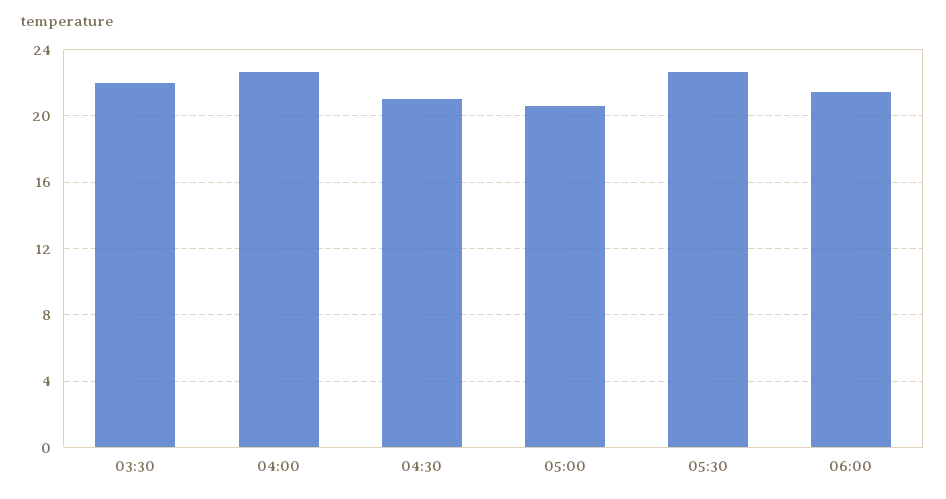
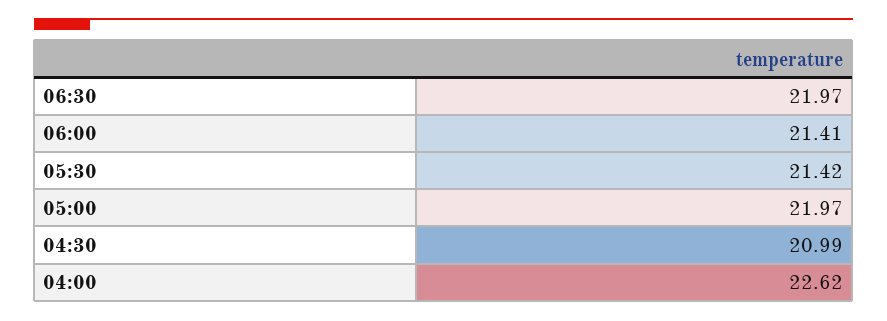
03:30: 22 -> none
05:00: 20.5 -> 21.97
05:30: 22.5 -> 21.42
06:30: none -> 21.97

